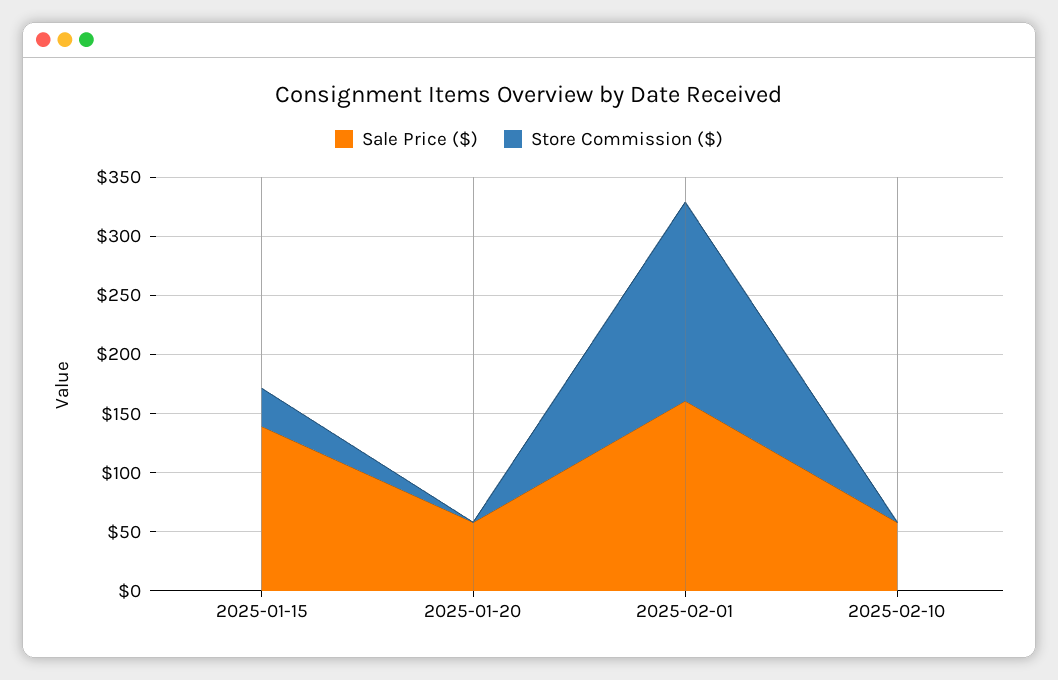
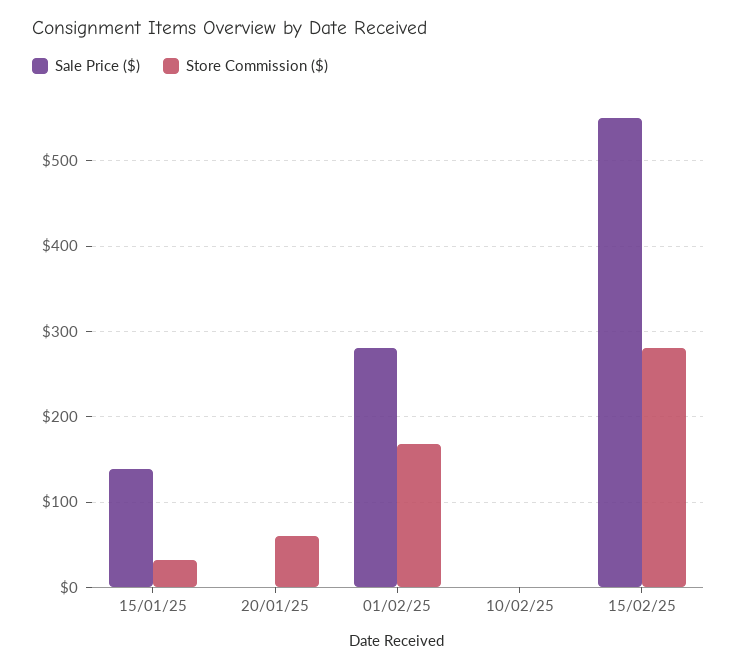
Sale Price ($), 2025-01-20: 60 -> 0
Store Commission ($), 2025-01-20: 0 -> 60
Sale Price ($), 2025-02-01: 160 -> 280
Sale Price ($), 2025-02-10: 60 -> 0
Sale Price ($), 15/02/25: none -> 550
Store Commission ($), 15/02/25: none -> 280

